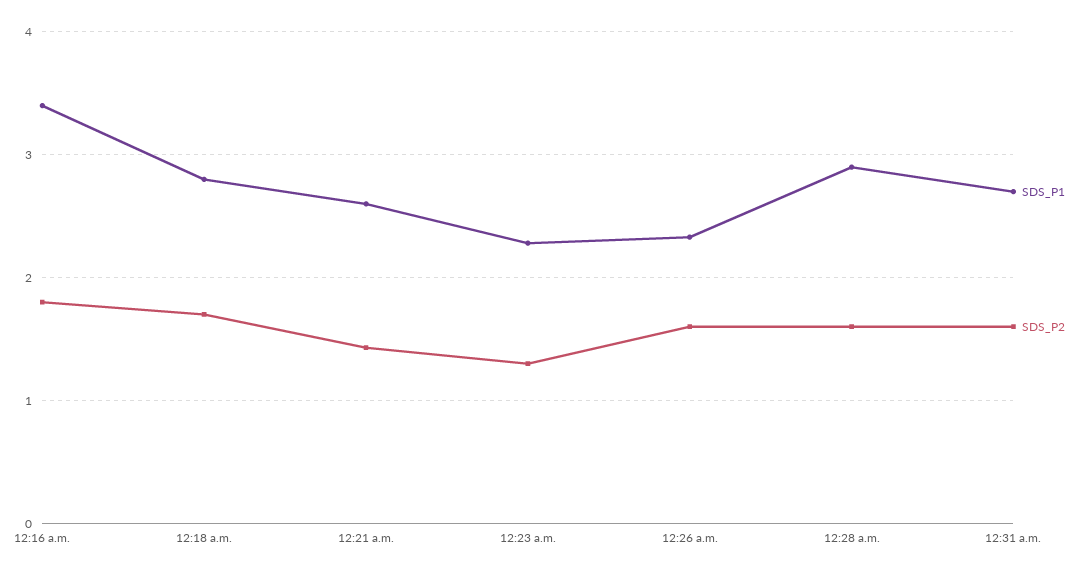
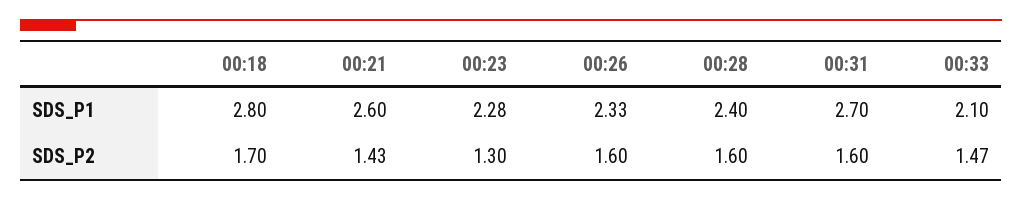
SDS_P1, 12:16 a.m.: 3.4 -> none
SDS_P2, 12:16 a.m.: 1.8 -> none
SDS_P1, 12:28 a.m.: 2.9 -> 2.4
SDS_P1, 00:33: none -> 2.1
SDS_P2, 00:33: none -> 1.47

